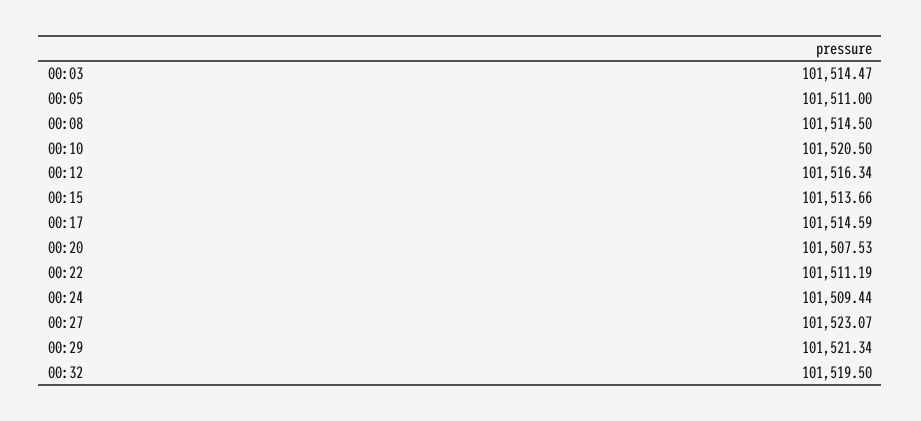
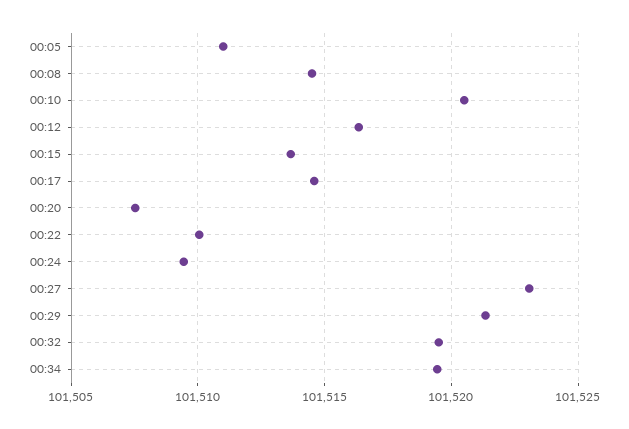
00:03: 101514.47 -> none
00:22: 101511.19 -> 101510
00:34: none -> 101519.5

